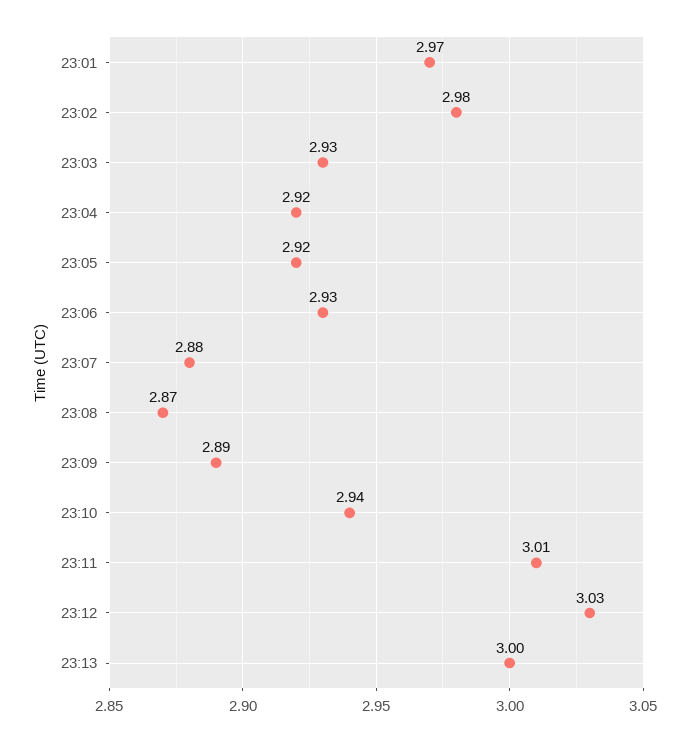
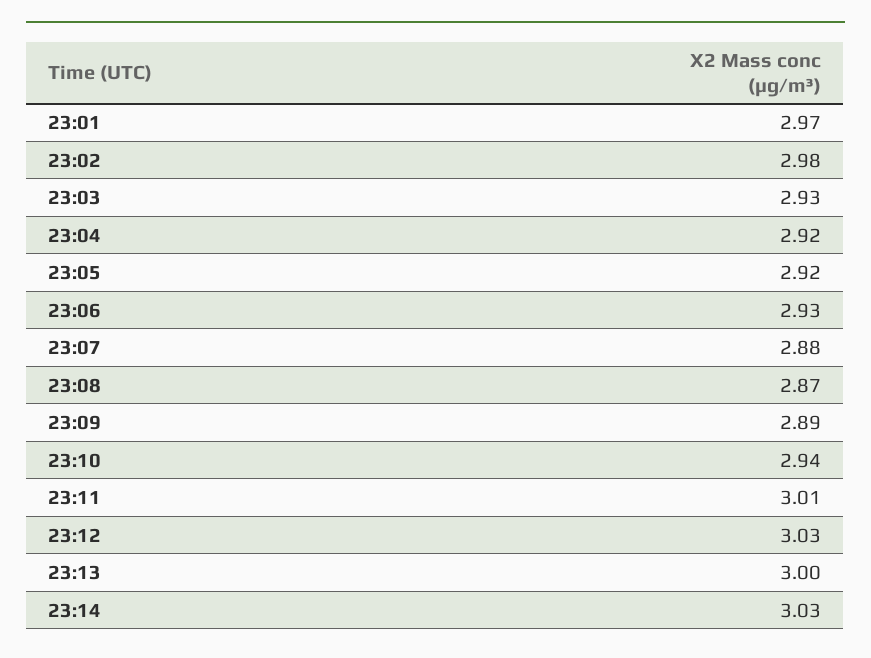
23:14: none -> 3.03

